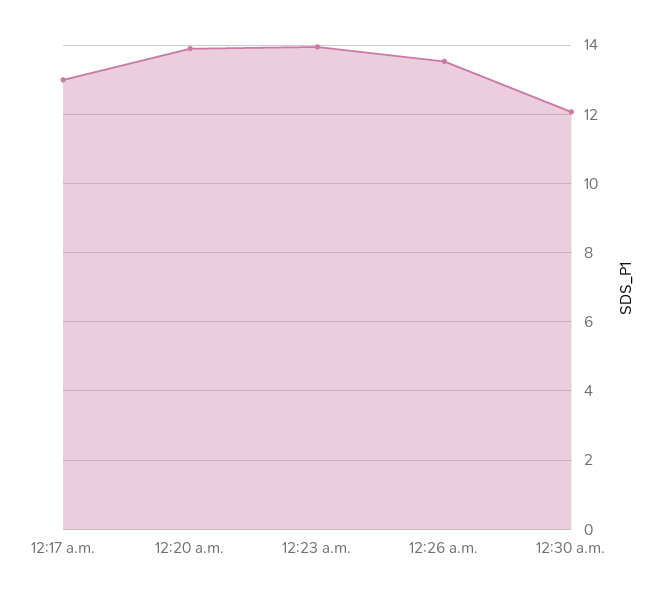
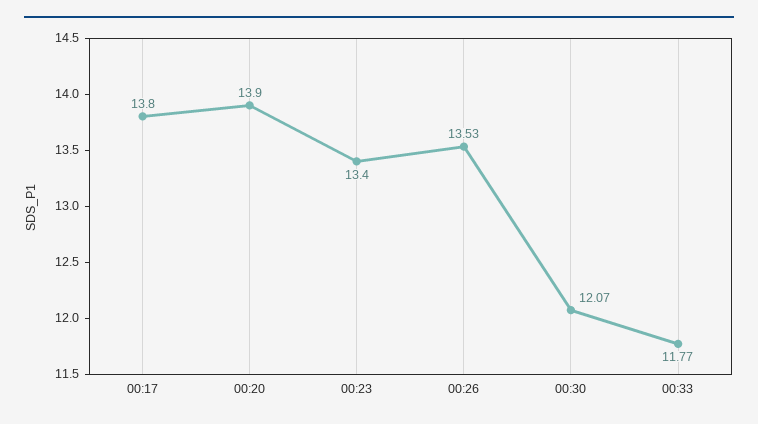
12:17 a.m.: 13 -> 13.8
12:23 a.m.: 14 -> 13.4
00:33: none -> 11.77

